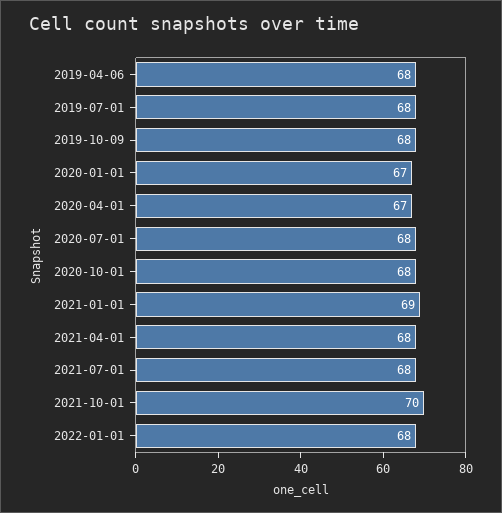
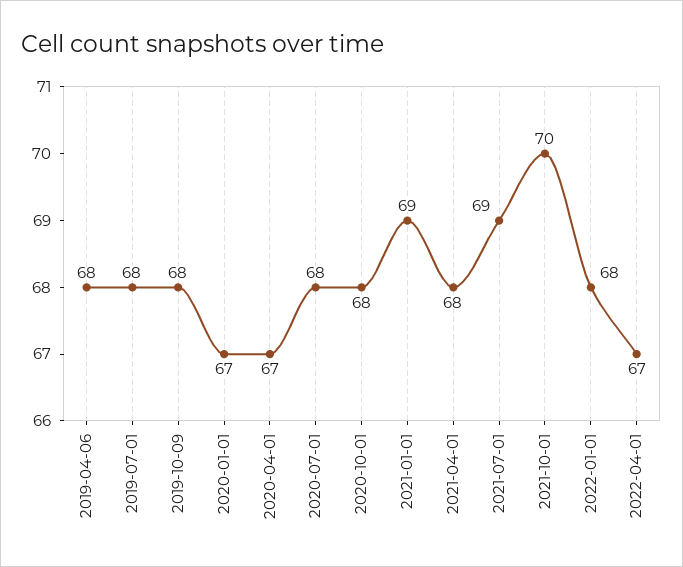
2021-07-01: 68 -> 69
2022-04-01: none -> 67

